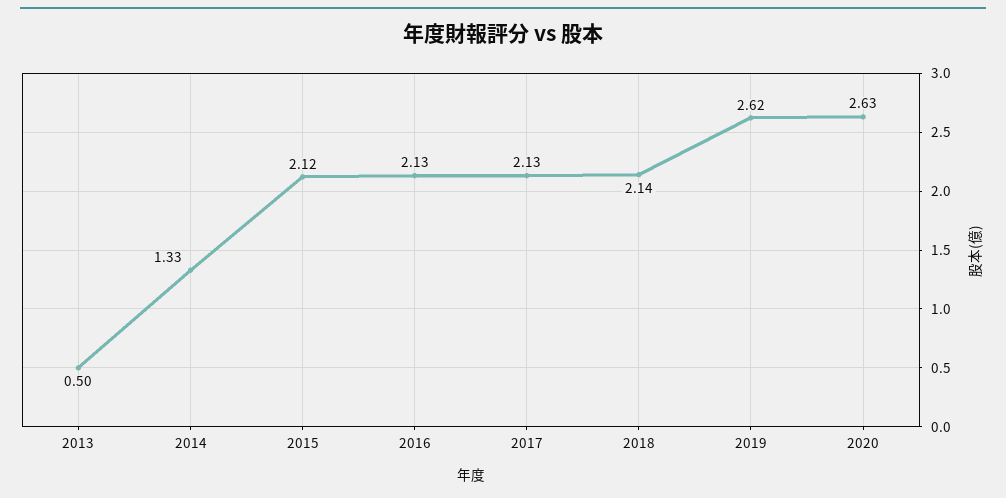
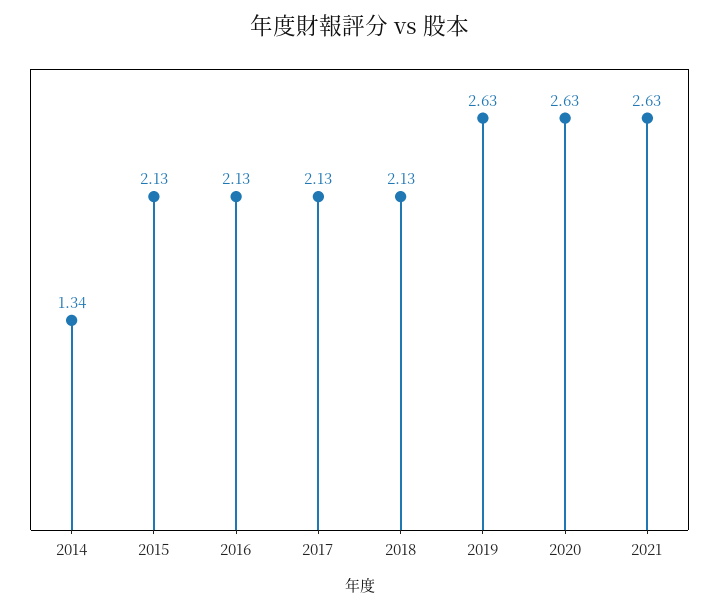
2013: 0.5 -> none
2014: 1.33 -> 1.34
2015: 2.12 -> 2.13
2018: 2.14 -> 2.13
2019: 2.62 -> 2.63
2021: none -> 2.63

